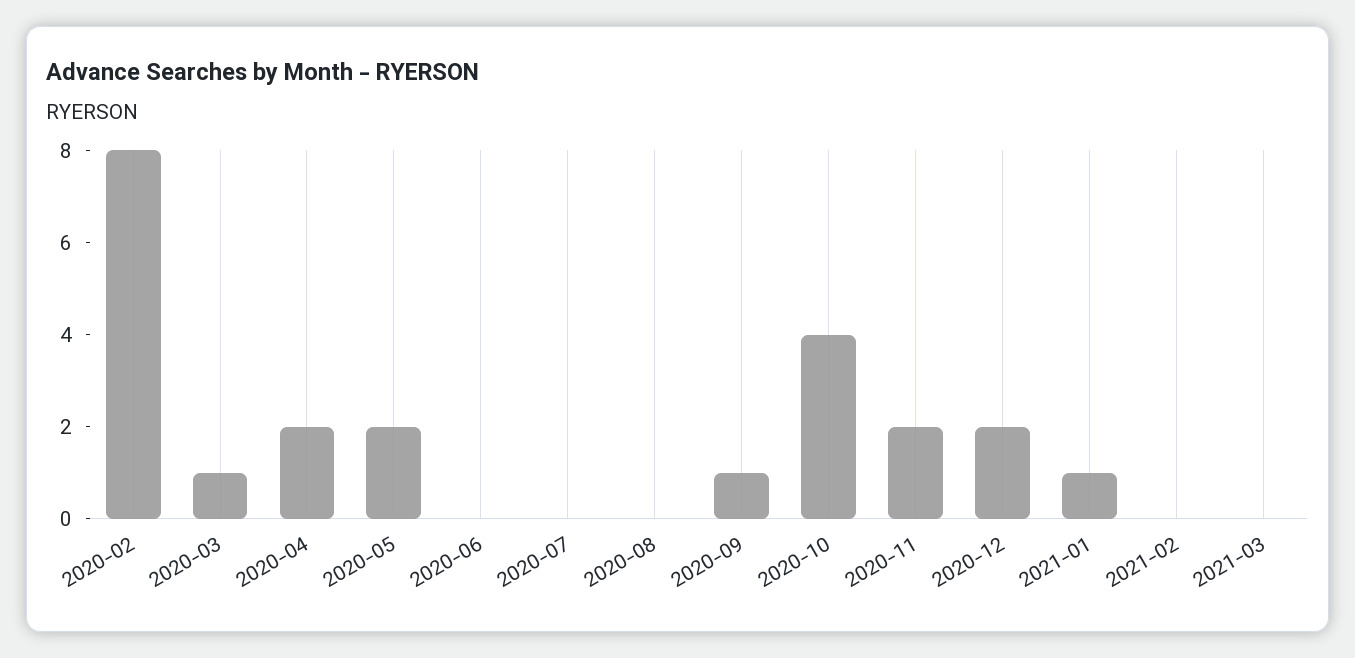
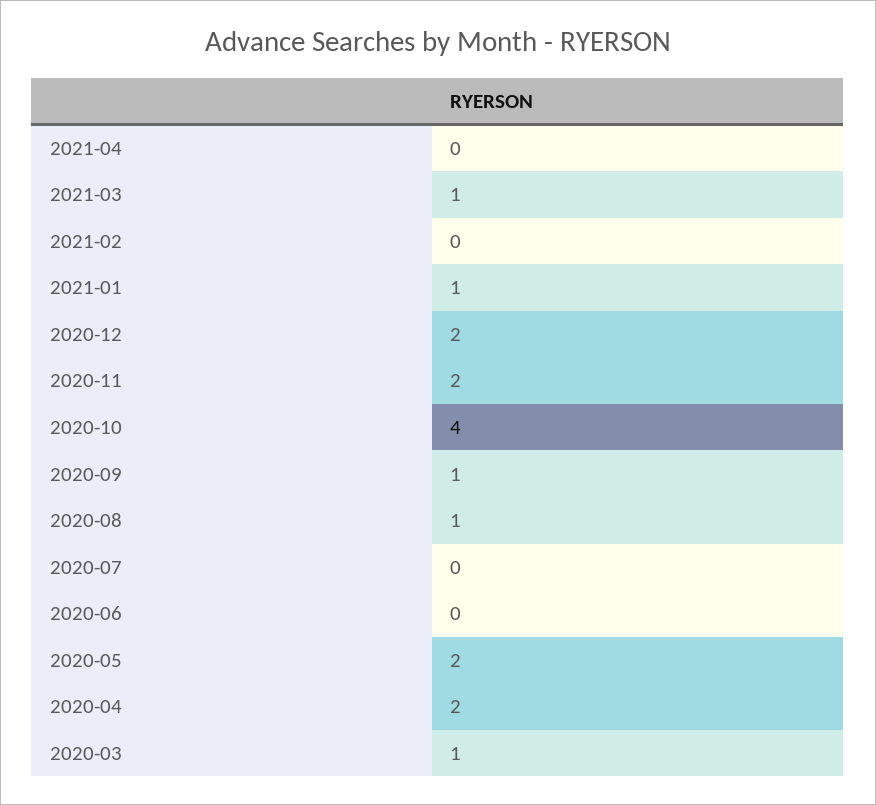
2020-02: 8 -> none
2020-08: 0 -> 1
2021-03: 0 -> 1
2021-04: none -> 0

